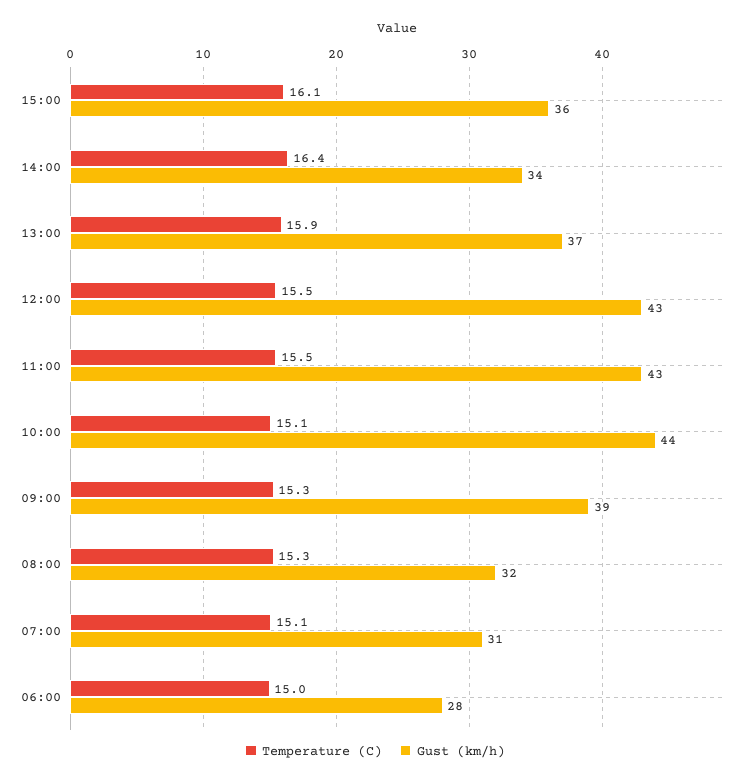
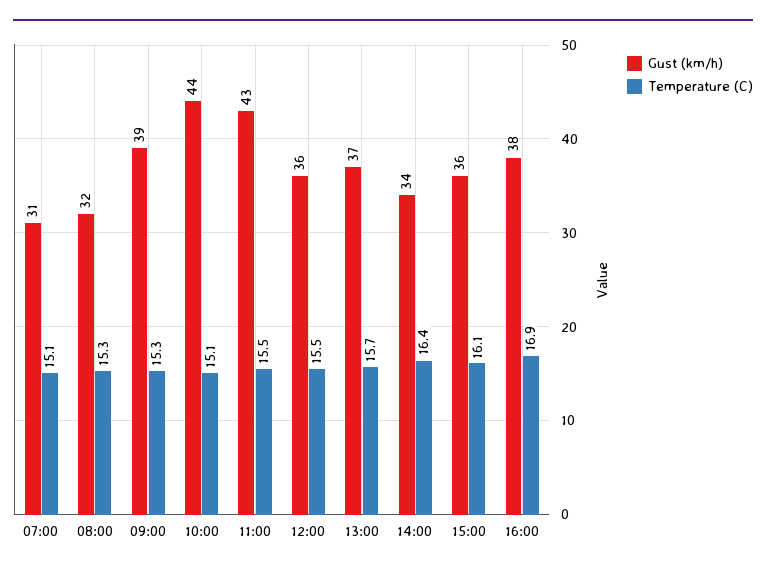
Temperature (C), 13:00: 15.9 -> 15.7
Gust (km/h), 12:00: 43 -> 36
Temperature (C), 06:00: 15 -> none
Gust (km/h), 06:00: 28 -> none
Gust (km/h), 16:00: none -> 38
Temperature (C), 16:00: none -> 16.9

